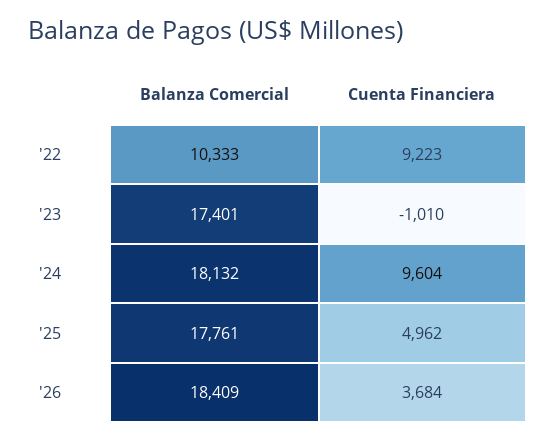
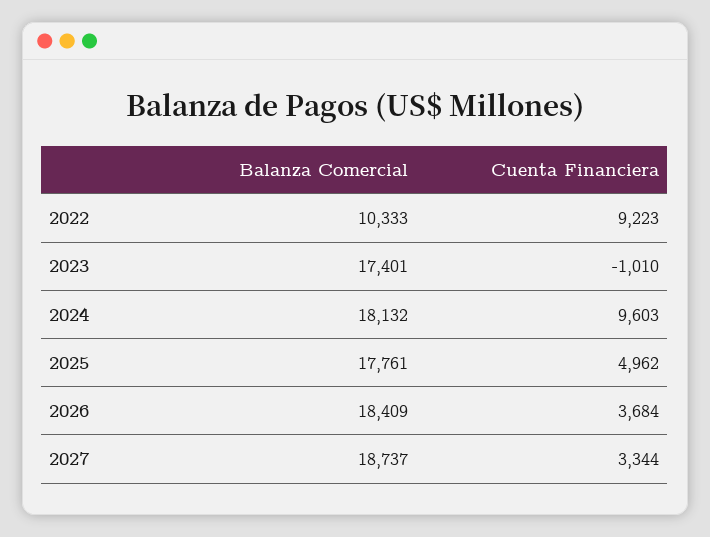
Cuenta Financiera, '24: 9604 -> 9603
Balanza Comercial, 2027: none -> 18737
Cuenta Financiera, 2027: none -> 3344

